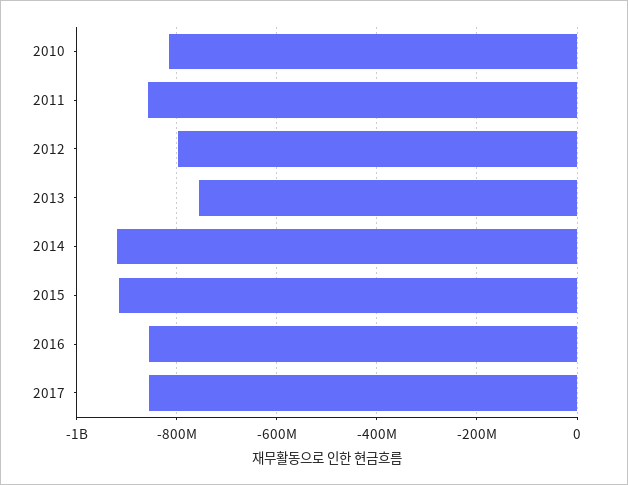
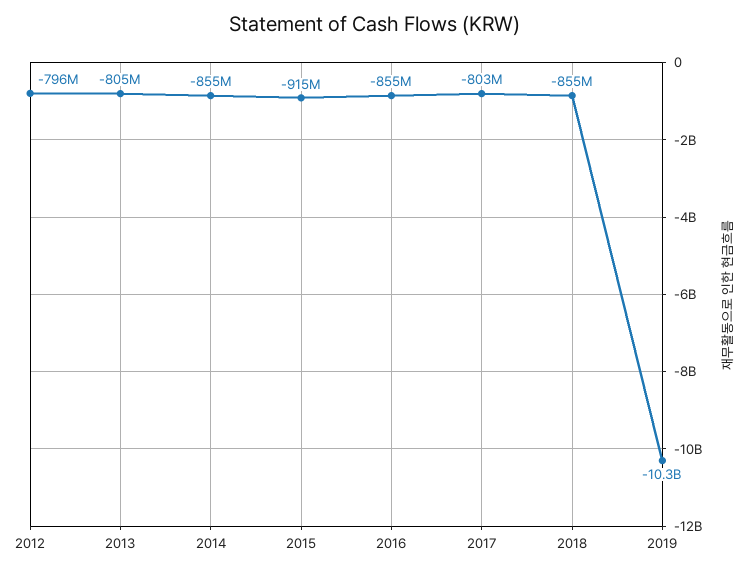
2010: -820000000 -> none
2011: -860000000 -> none
2013: -760000000 -> -805000000
2014: -920000000 -> -855000000
2017: -860000000 -> -803000000
2018: none -> -855000000
2019: none -> -10300000000

